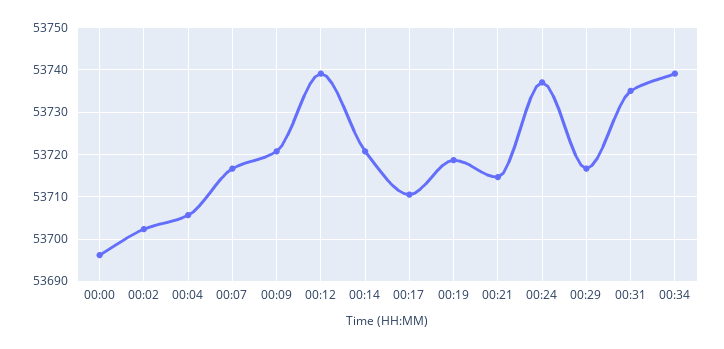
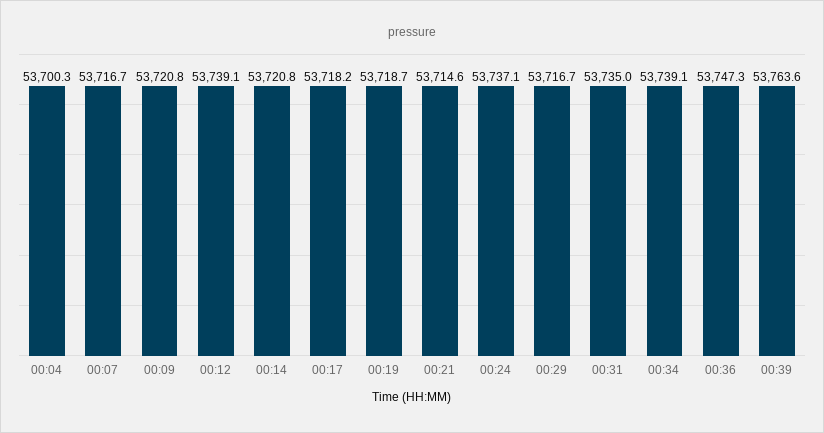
00:00: 53696 -> none
00:02: 53702 -> none
00:04: 53706 -> 53700.3
00:17: 53710 -> 53718.2
00:36: none -> 53747.3
00:39: none -> 53763.6

